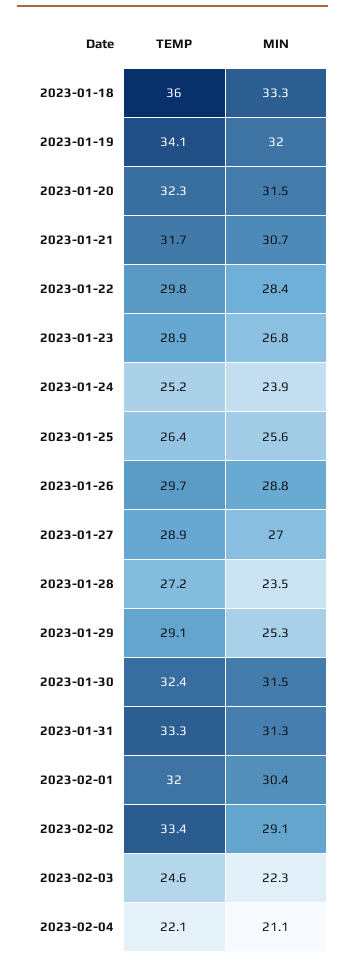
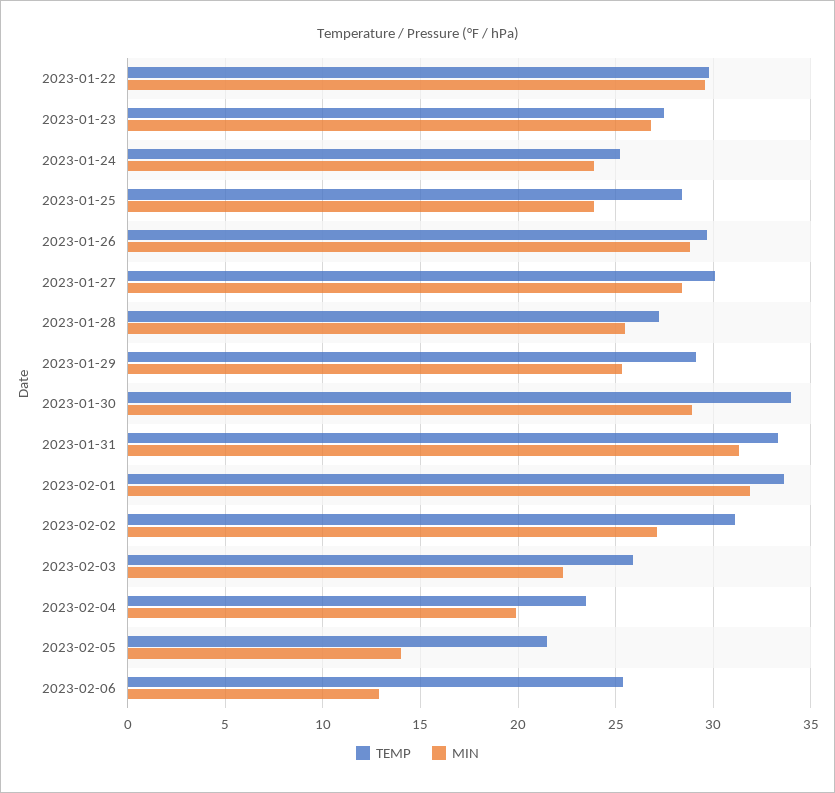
TEMP, 2023-01-18: 36 -> none
MIN, 2023-01-18: 33.3 -> none
TEMP, 2023-01-19: 34.1 -> none
MIN, 2023-01-19: 32 -> none
TEMP, 2023-01-20: 32.3 -> none
MIN, 2023-01-20: 31.5 -> none
TEMP, 2023-01-21: 31.7 -> none
MIN, 2023-01-21: 30.7 -> none
MIN, 2023-01-22: 28.4 -> 29.5
TEMP, 2023-01-23: 28.9 -> 27.5
TEMP, 2023-01-25: 26.4 -> 28.5
MIN, 2023-01-25: 25.6 -> 24
TEMP, 2023-01-27: 28.9 -> 30
MIN, 2023-01-27: 27 -> 28.5
MIN, 2023-01-28: 23.5 -> 25.5
TEMP, 2023-01-30: 32.4 -> 34
MIN, 2023-01-30: 31.5 -> 29
TEMP, 2023-02-01: 32 -> 33.5
MIN, 2023-02-01: 30.4 -> 32
TEMP, 2023-02-02: 33.4 -> 31
MIN, 2023-02-02: 29.1 -> 27
TEMP, 2023-02-03: 24.6 -> 26
TEMP, 2023-02-04: 22.1 -> 23.5
MIN, 2023-02-04: 21.1 -> 20
TEMP, 2023-02-05: none -> 21.5
MIN, 2023-02-05: none -> 14
TEMP, 2023-02-06: none -> 25.5
MIN, 2023-02-06: none -> 13

